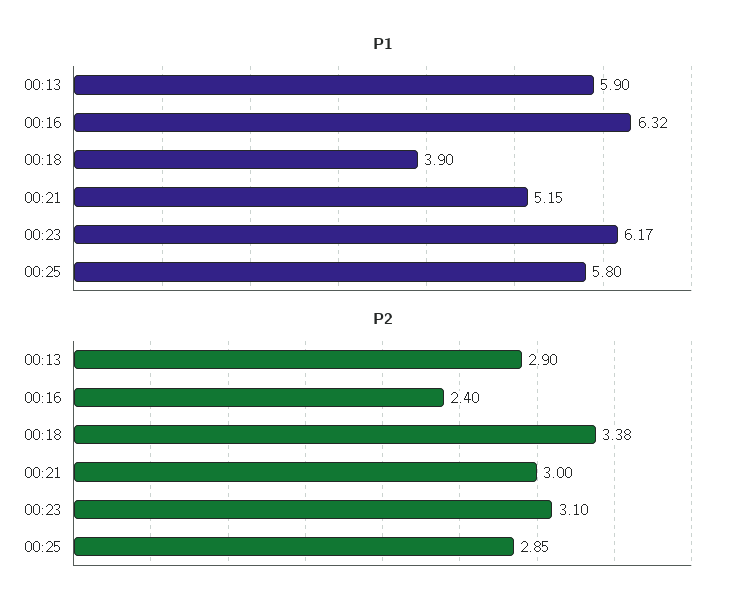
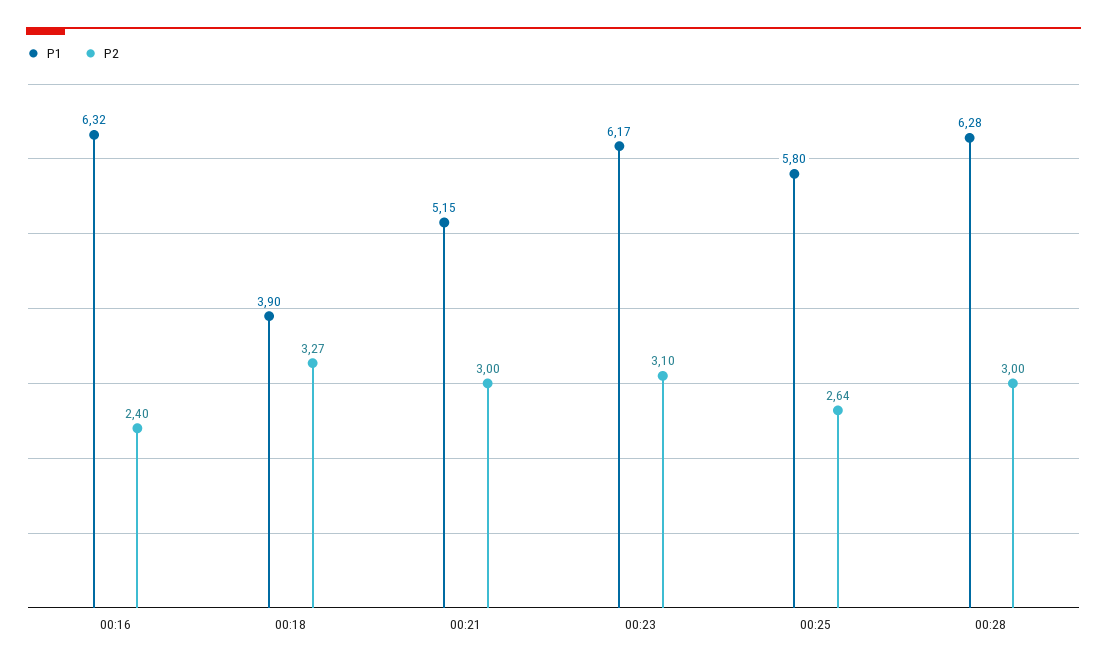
P1, 00:13: 5.9 -> none
P2, 00:13: 2.9 -> none
P2, 00:18: 3.38 -> 3.27
P2, 00:25: 2.85 -> 2.64
P1, 00:28: none -> 6.28
P2, 00:28: none -> 3

